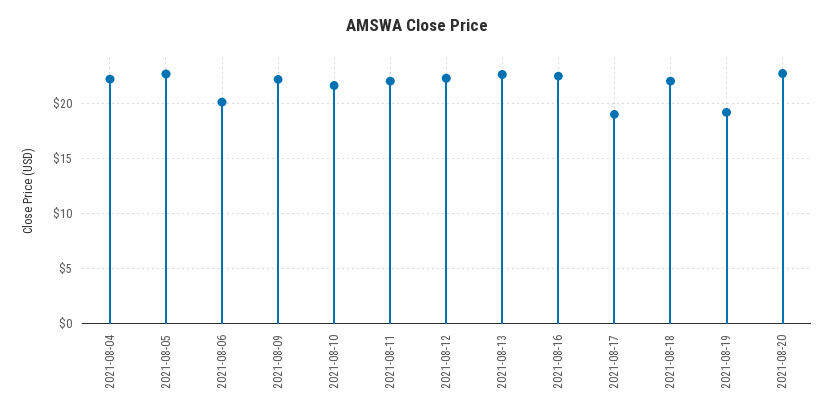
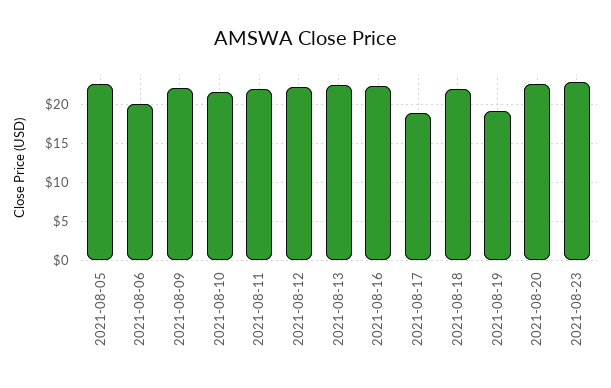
2021-08-04: 22 -> none
2021-08-23: none -> 23

